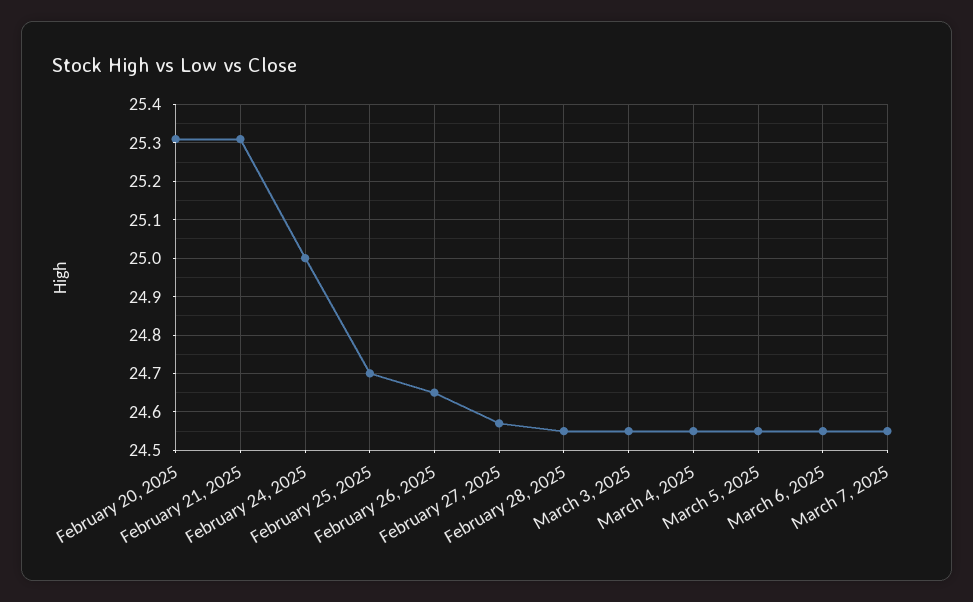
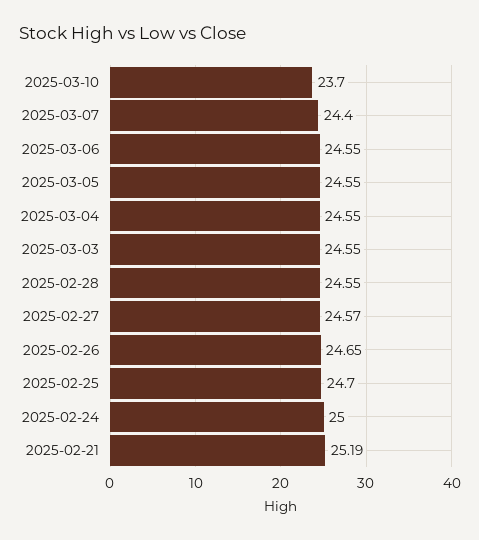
February 20, 2025: 25.3 -> none
February 21, 2025: 25.3 -> 25.19
March 7, 2025: 24.55 -> 24.4
2025-03-10: none -> 23.7

